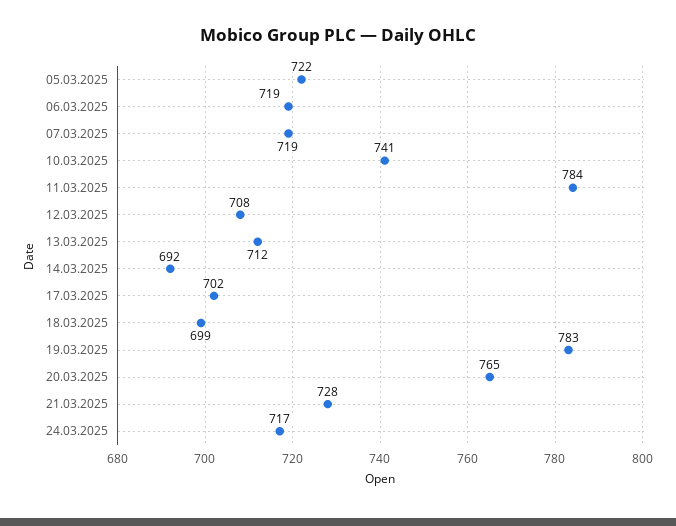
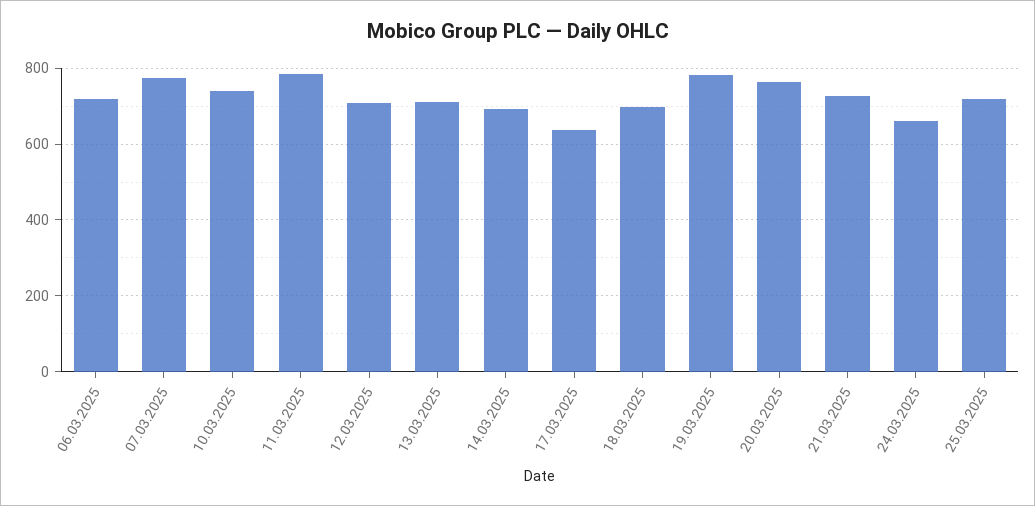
05.03.2025: 722 -> none
07.03.2025: 719 -> 780
17.03.2025: 702 -> 640
24.03.2025: 717 -> 660
25.03.2025: none -> 720

